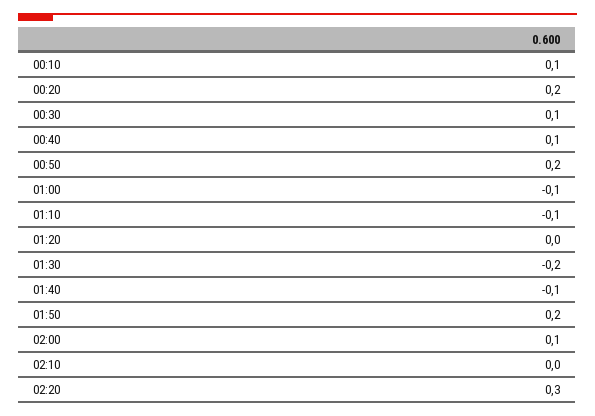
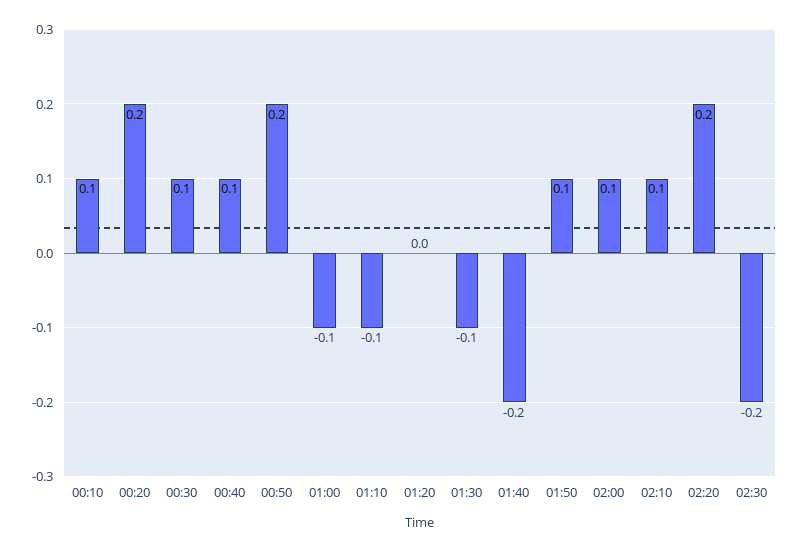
01:30: -0.2 -> -0.1
01:40: -0.1 -> -0.2
01:50: 0.2 -> 0.1
02:10: 0 -> 0.1
02:20: 0.3 -> 0.2
02:30: none -> -0.2

